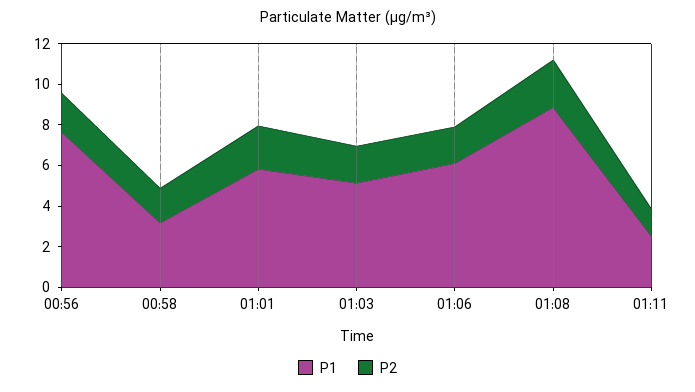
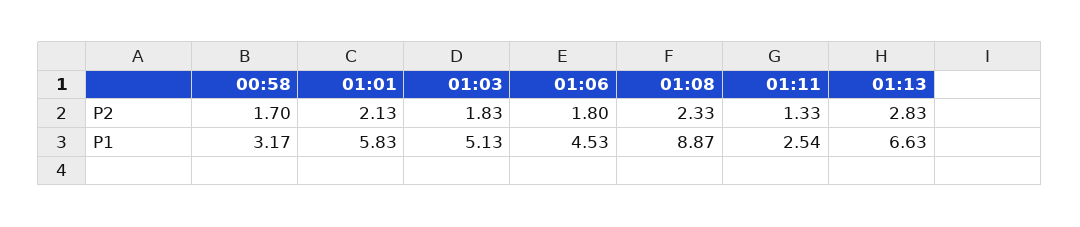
P1, 00:56: 7.5 -> none
P2, 00:56: 2 -> none
P1, 01:06: 6 -> 4.53
P2, 01:13: none -> 2.83
P1, 01:13: none -> 6.63

